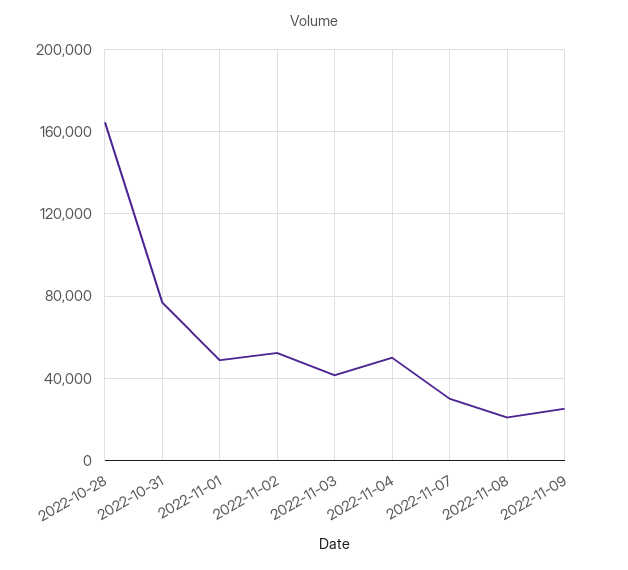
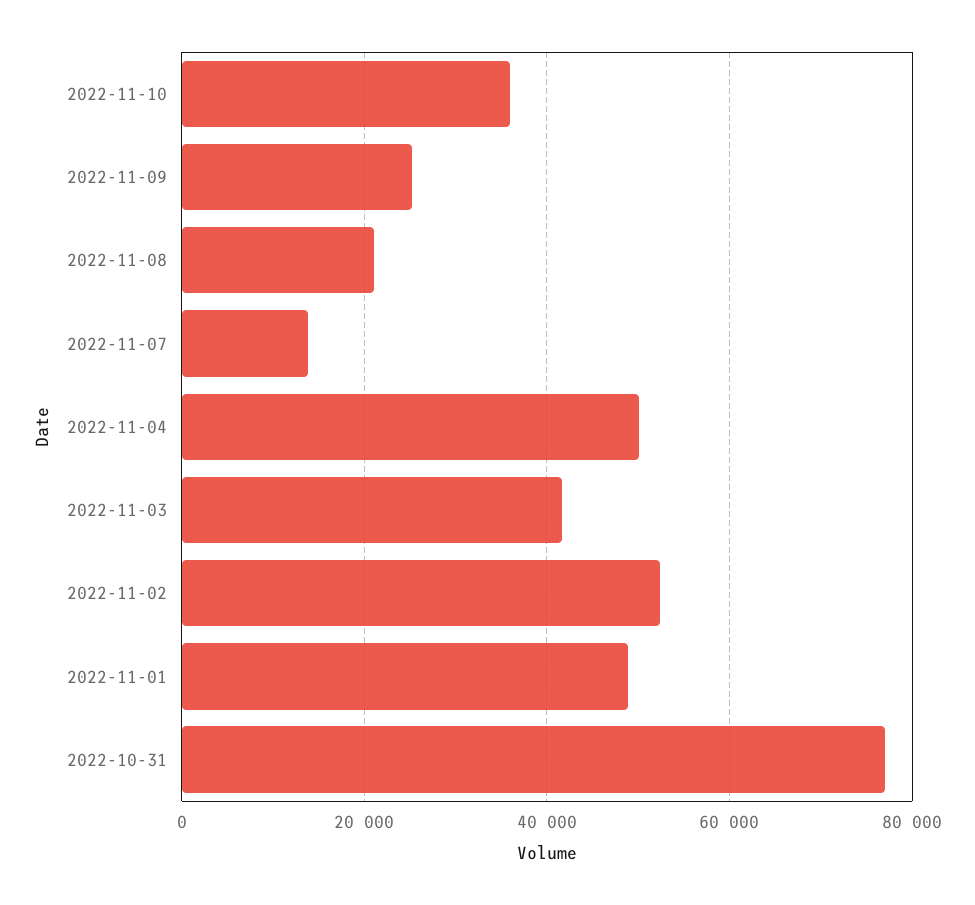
2022-10-28: 165000 -> none
2022-11-07: 30000 -> 14000
2022-11-10: none -> 36000

